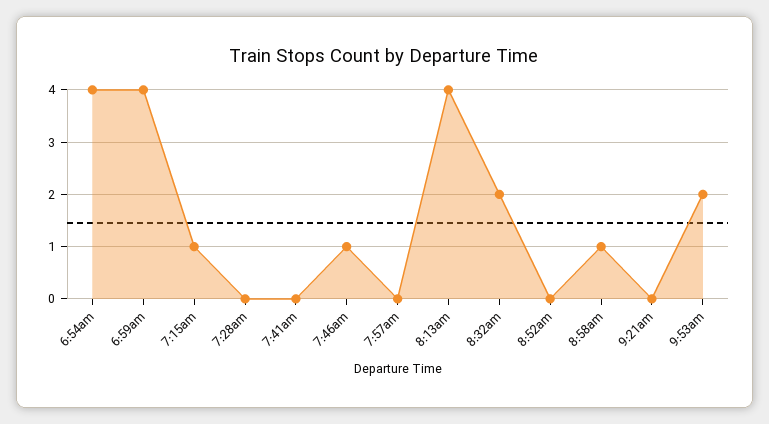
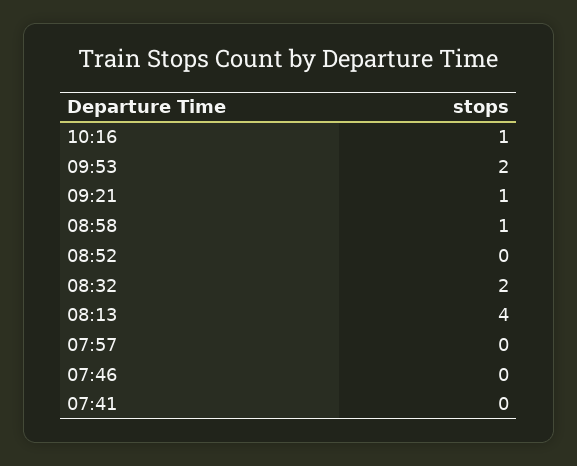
6:54am: 4 -> none
6:59am: 4 -> none
7:15am: 1 -> none
7:28am: 0 -> none
7:46am: 1 -> 0
9:21am: 0 -> 1
10:16: none -> 1

